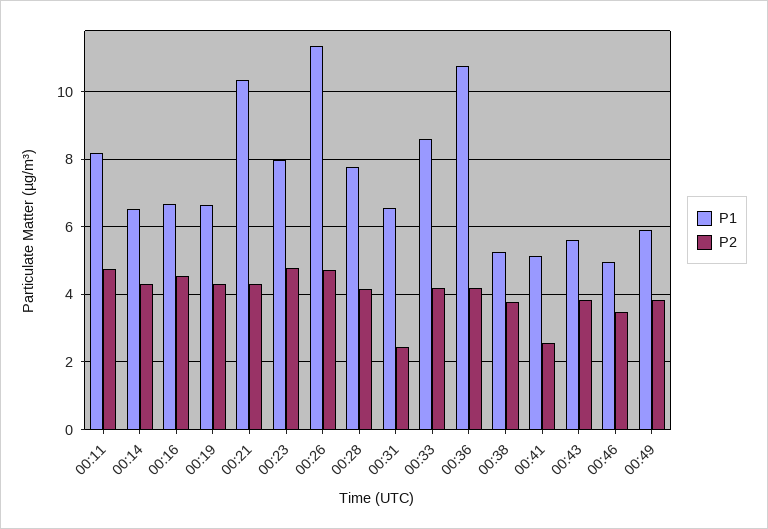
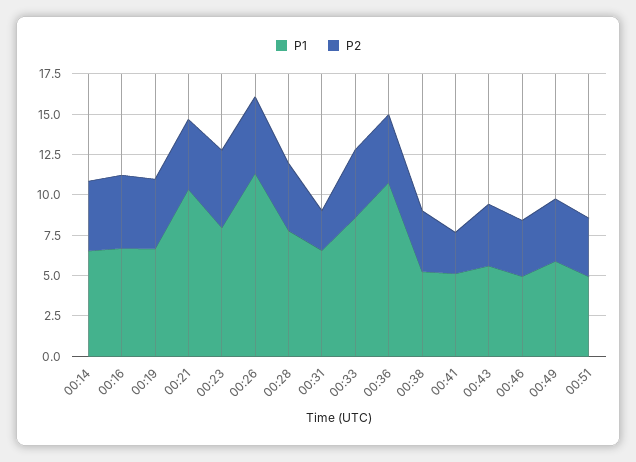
P1, 00:11: 8.2 -> none
P2, 00:11: 4.8 -> none
P1, 00:51: none -> 5
P2, 00:51: none -> 3.5

